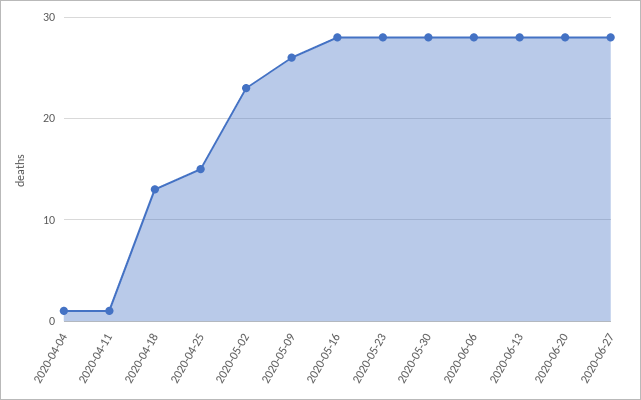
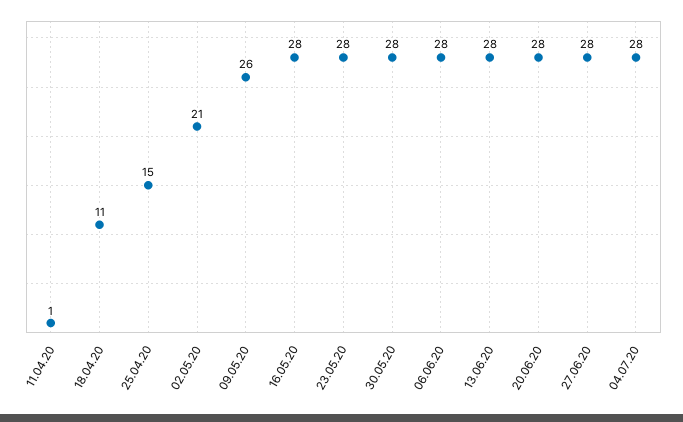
2020-04-04: 1 -> none
2020-04-18: 13 -> 11
2020-05-02: 23 -> 21
04.07.20: none -> 28

